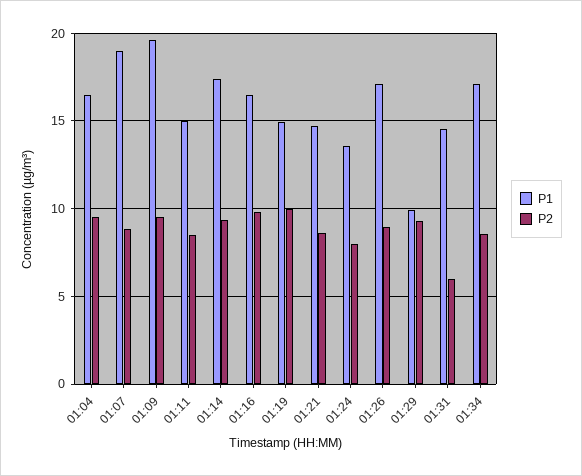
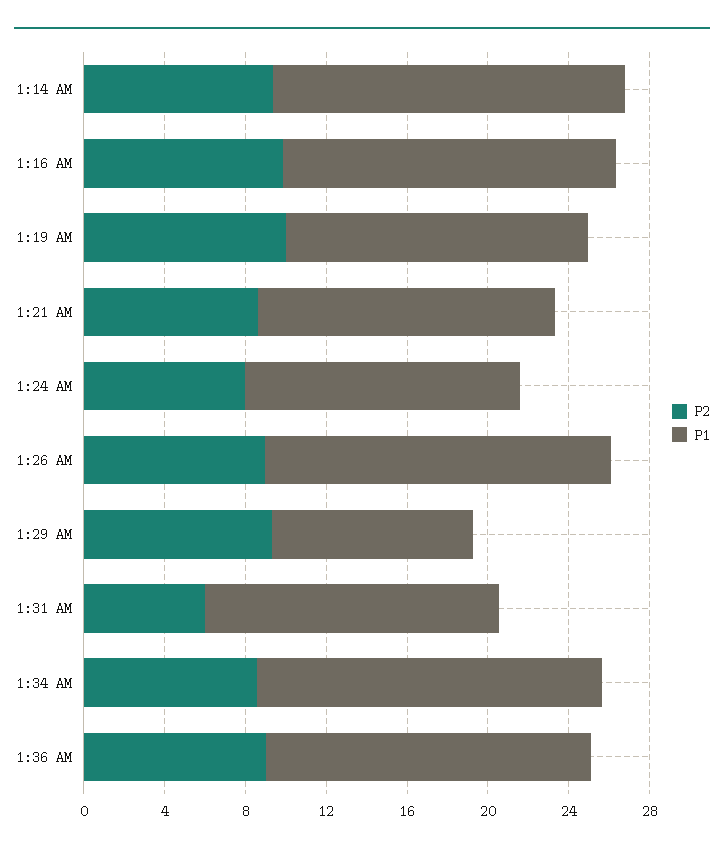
P1, 01:04: 16.5 -> none
P2, 01:04: 9.5 -> none
P1, 01:07: 19 -> none
P2, 01:07: 9 -> none
P1, 01:09: 19.5 -> none
P2, 01:09: 9.5 -> none
P1, 01:11: 15 -> none
P2, 01:11: 8.5 -> none
P2, 1:36 AM: none -> 9
P1, 1:36 AM: none -> 16

